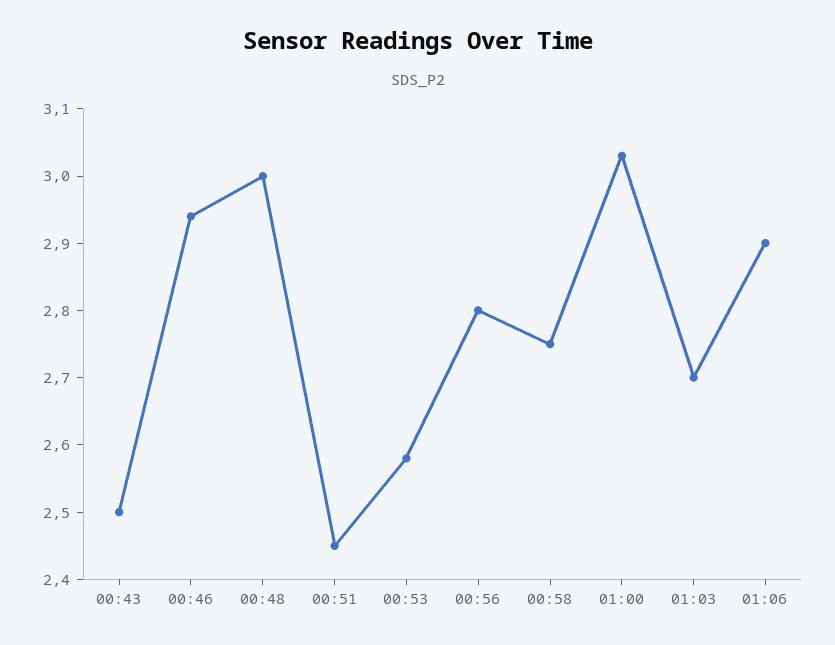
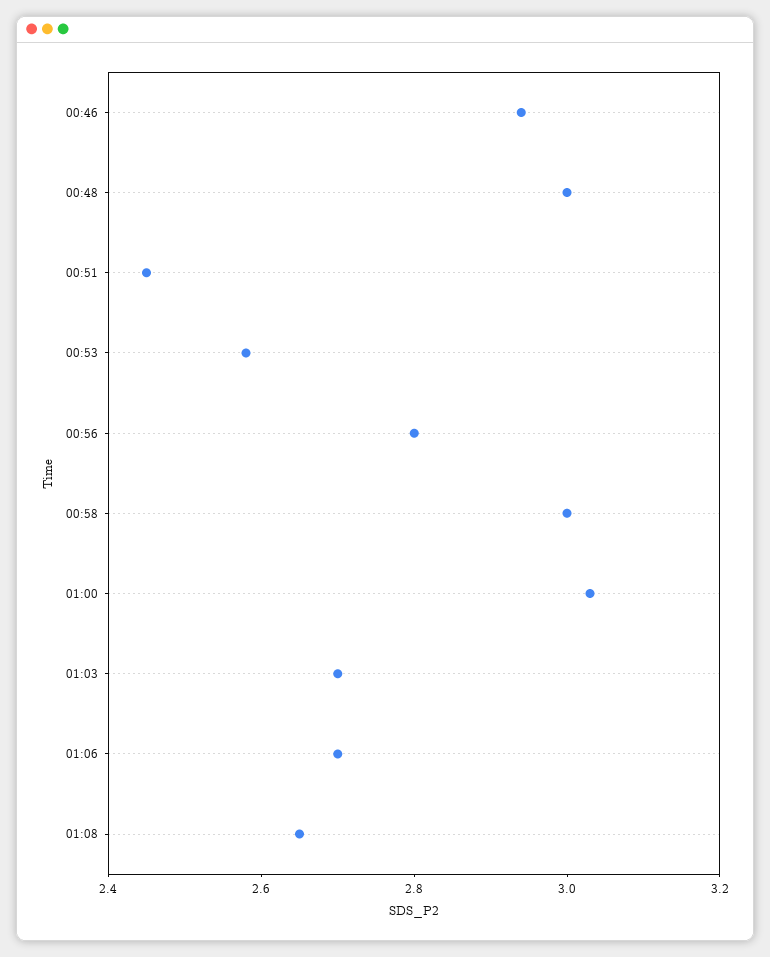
00:43: 2.5 -> none
00:58: 2.75 -> 3
01:06: 2.9 -> 2.7
01:08: none -> 2.65

